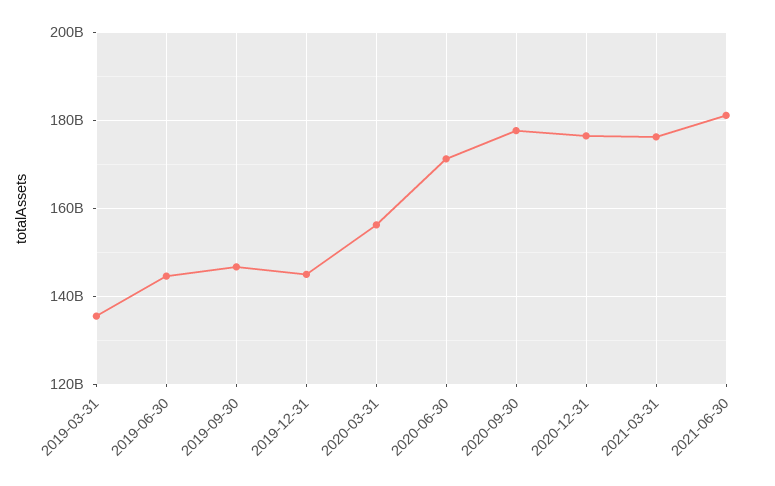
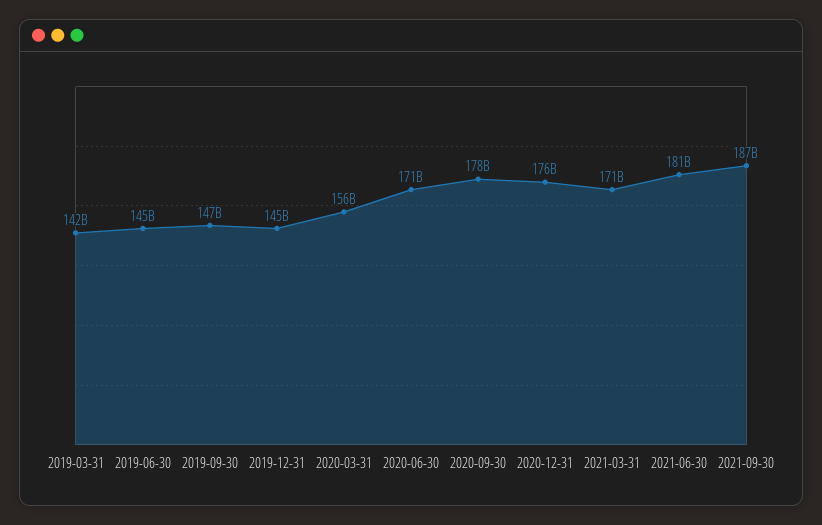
2019-03-31: 136000000000 -> 142000000000
2021-03-31: 176000000000 -> 171000000000
2021-09-30: none -> 187000000000

